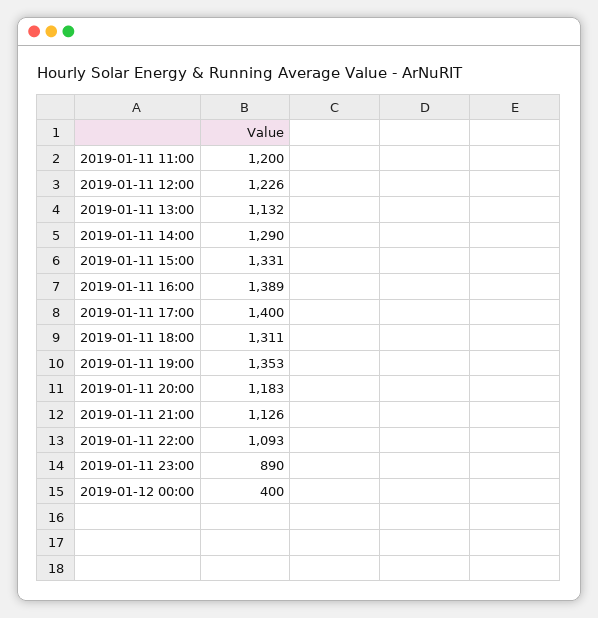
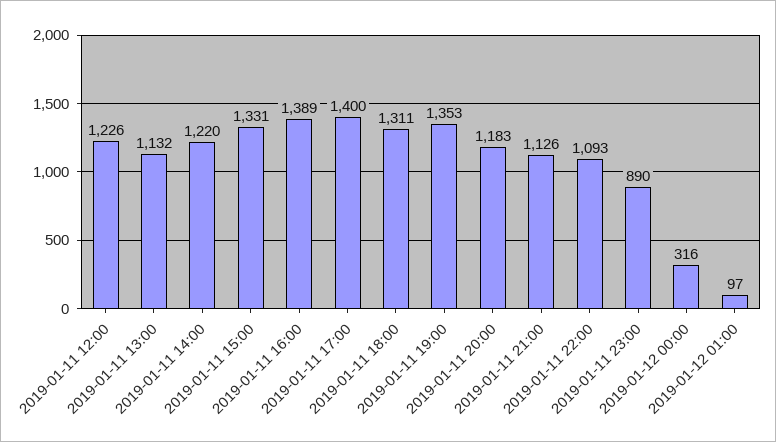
2019-01-11 11:00: 1200 -> none
2019-01-11 14:00: 1290 -> 1220
2019-01-12 00:00: 400 -> 316
2019-01-12 01:00: none -> 97

